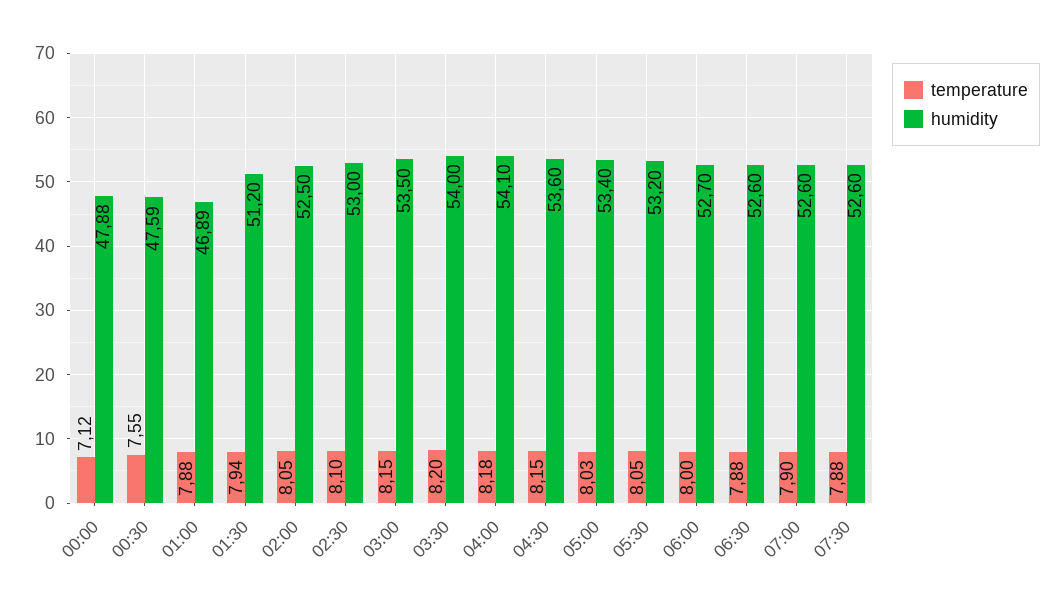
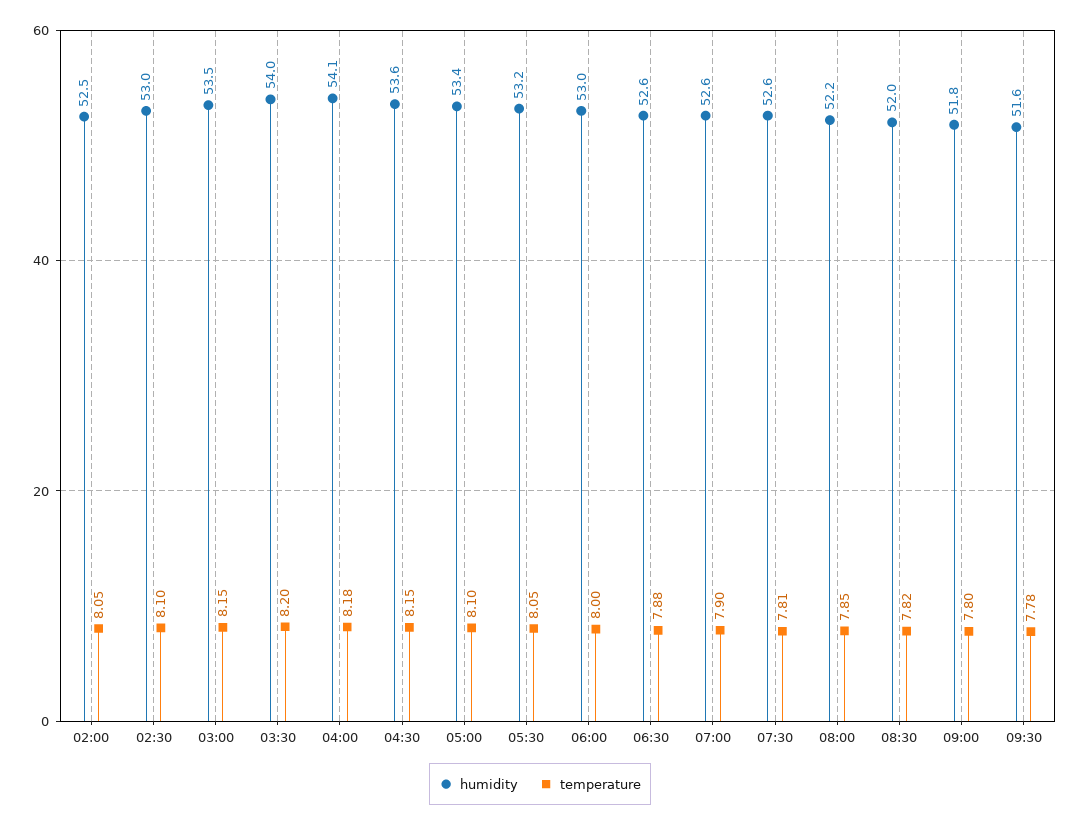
temperature, 00:00: 7.12 -> none
humidity, 00:00: 47.88 -> none
temperature, 00:30: 7.55 -> none
humidity, 00:30: 47.59 -> none
temperature, 01:00: 7.88 -> none
humidity, 01:00: 46.89 -> none
temperature, 01:30: 7.94 -> none
humidity, 01:30: 51.2 -> none
temperature, 05:00: 8.03 -> 8.1
humidity, 06:00: 52.7 -> 53
temperature, 07:30: 7.88 -> 7.81
humidity, 08:00: none -> 52.2
temperature, 08:00: none -> 7.85
humidity, 08:30: none -> 52
temperature, 08:30: none -> 7.82
humidity, 09:00: none -> 51.8
temperature, 09:00: none -> 7.8
humidity, 09:30: none -> 51.6
temperature, 09:30: none -> 7.78

